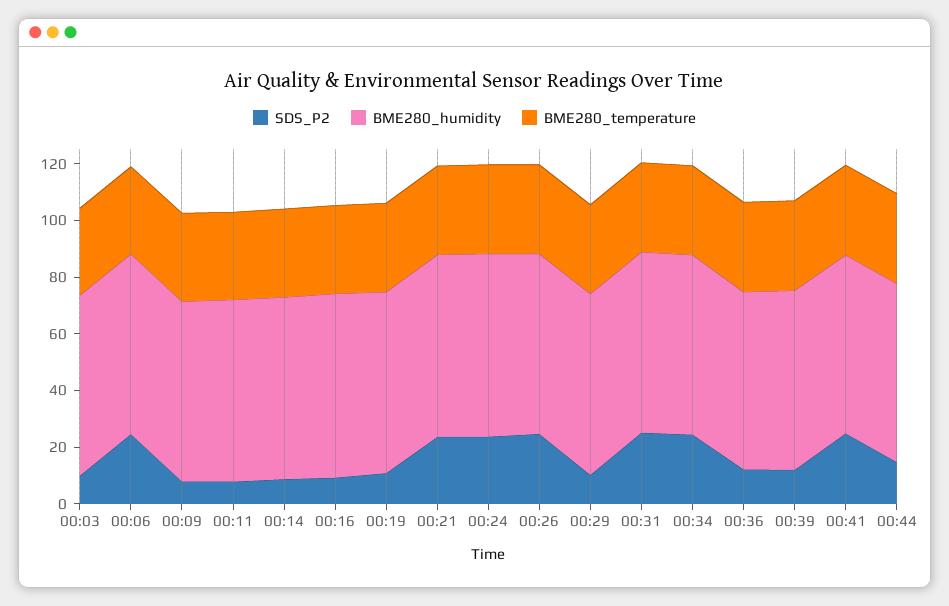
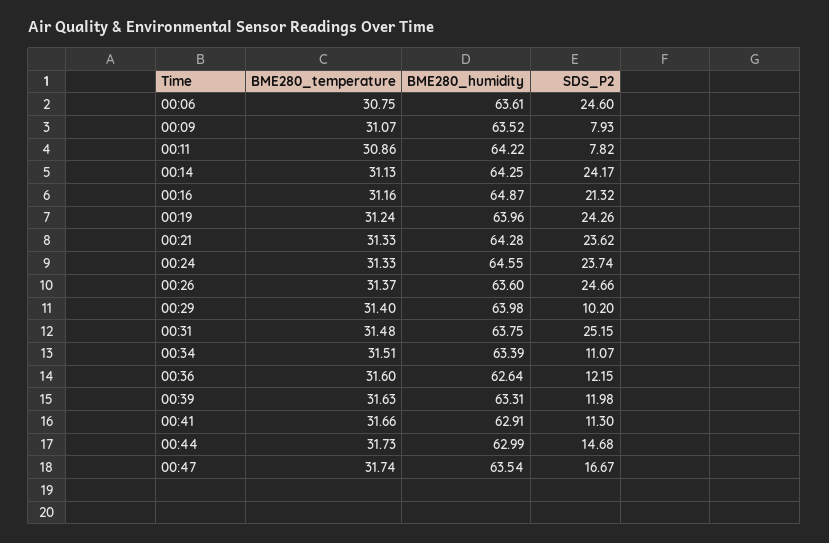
SDS_P2, 00:03: 10 -> none
BME280_humidity, 00:03: 65 -> none
BME280_temperature, 00:03: 30 -> none
SDS_P2, 00:14: 10 -> 24.17
SDS_P2, 00:16: 10 -> 21.32
SDS_P2, 00:19: 10 -> 24.26
SDS_P2, 00:34: 25 -> 11.07
SDS_P2, 00:41: 25 -> 11.3
BME280_temperature, 00:47: none -> 31.74
BME280_humidity, 00:47: none -> 63.54
SDS_P2, 00:47: none -> 16.67

